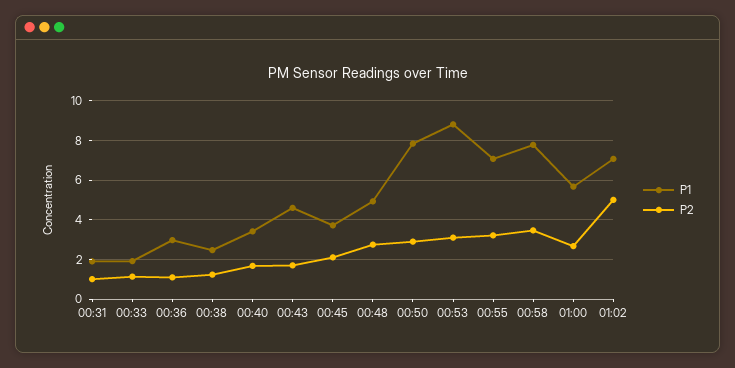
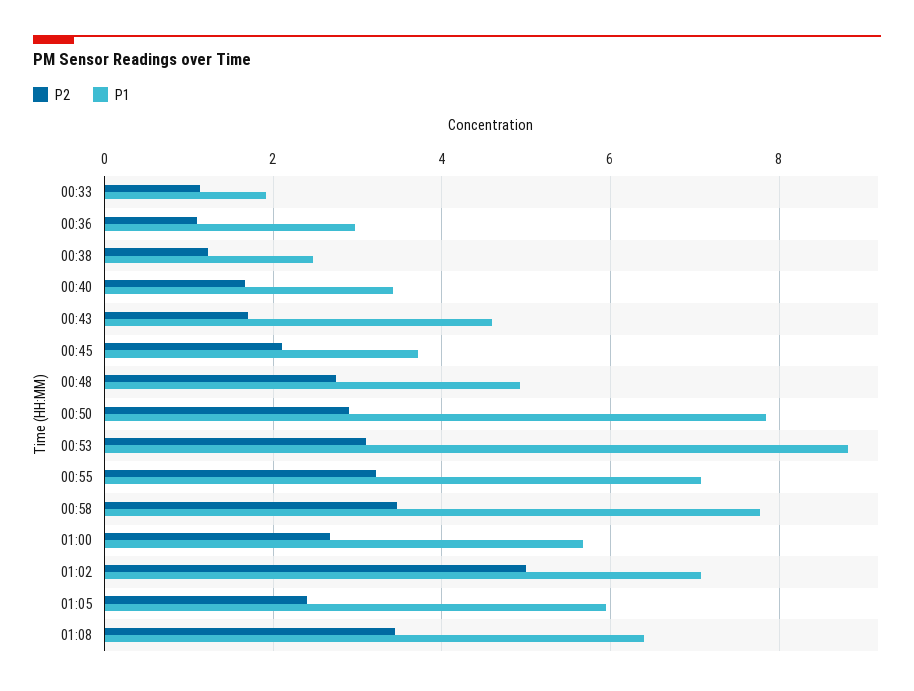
P1, 00:31: 2 -> none
P2, 00:31: 1 -> none
P2, 01:05: none -> 2.4
P1, 01:05: none -> 6
P2, 01:08: none -> 3.4
P1, 01:08: none -> 6.4

